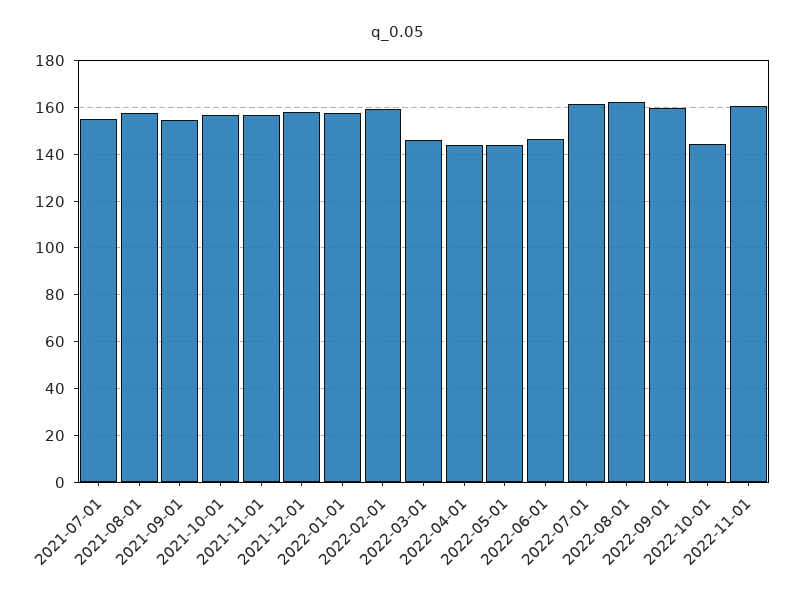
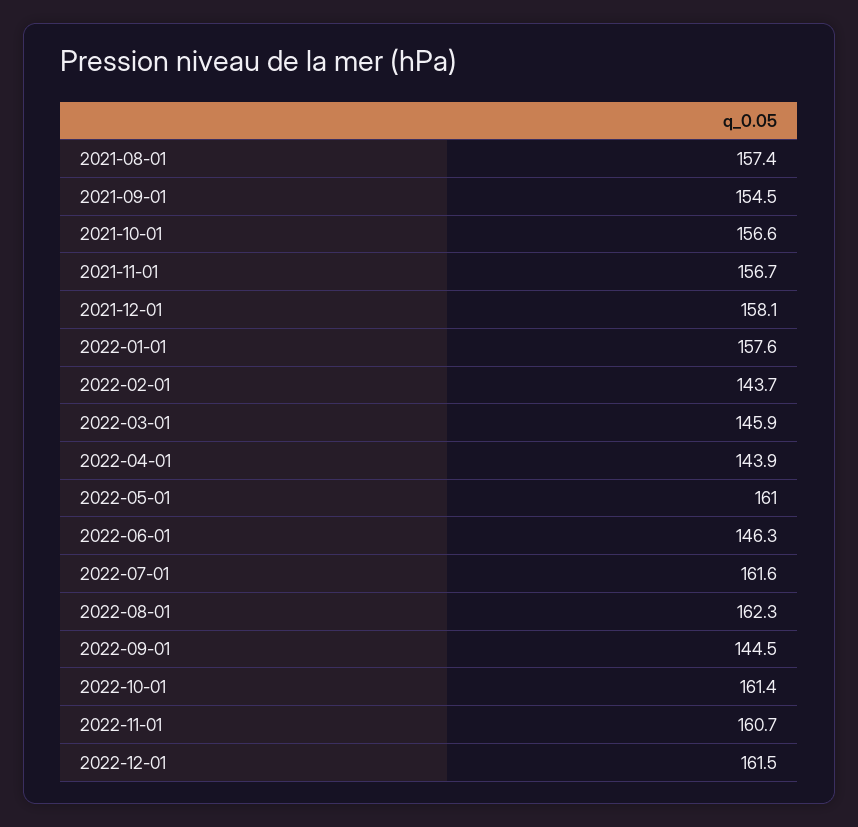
2021-07-01: 155 -> none
2022-02-01: 160 -> 143.7
2022-05-01: 145 -> 161
2022-09-01: 160 -> 144.5
2022-10-01: 145 -> 161.4
2022-12-01: none -> 161.5

